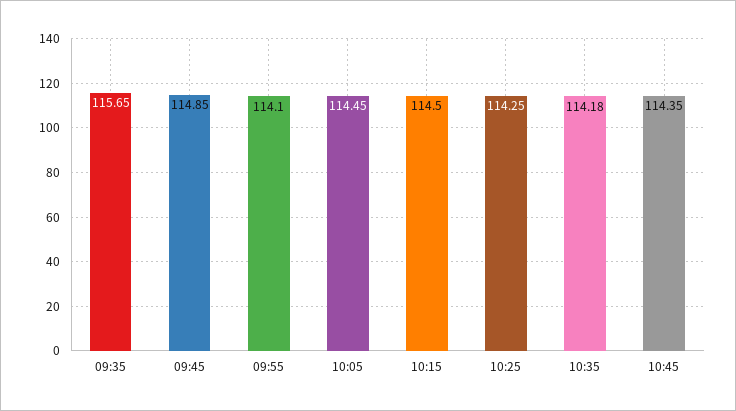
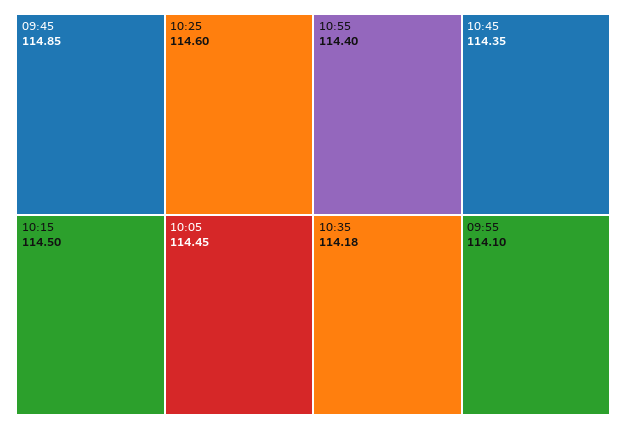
09:35: 115.65 -> none
10:25: 114.25 -> 114.6
10:55: none -> 114.4

